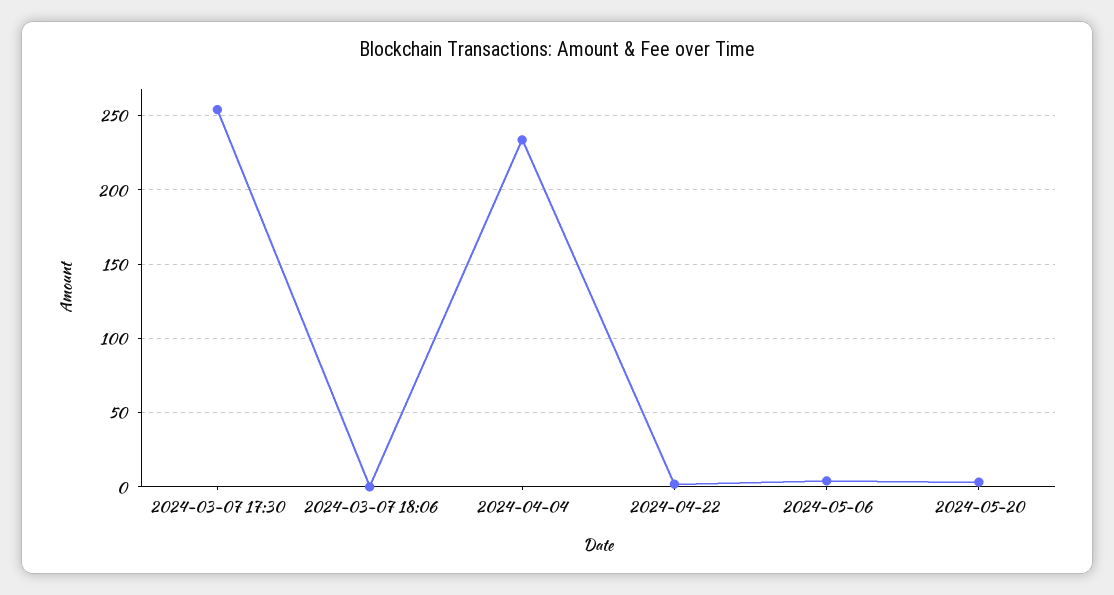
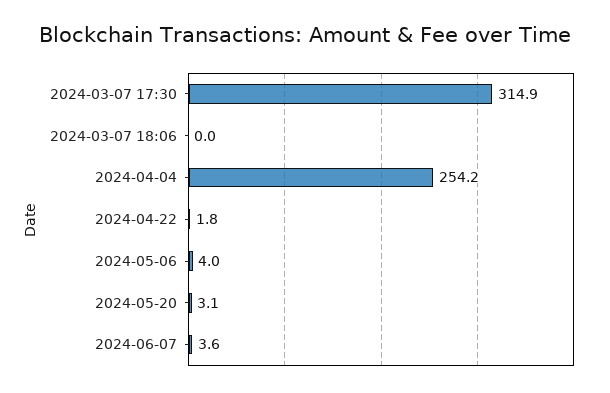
2024-03-07 17:30: 255 -> 314.9
2024-04-04: 235 -> 254.2
2024-06-07: none -> 3.6

